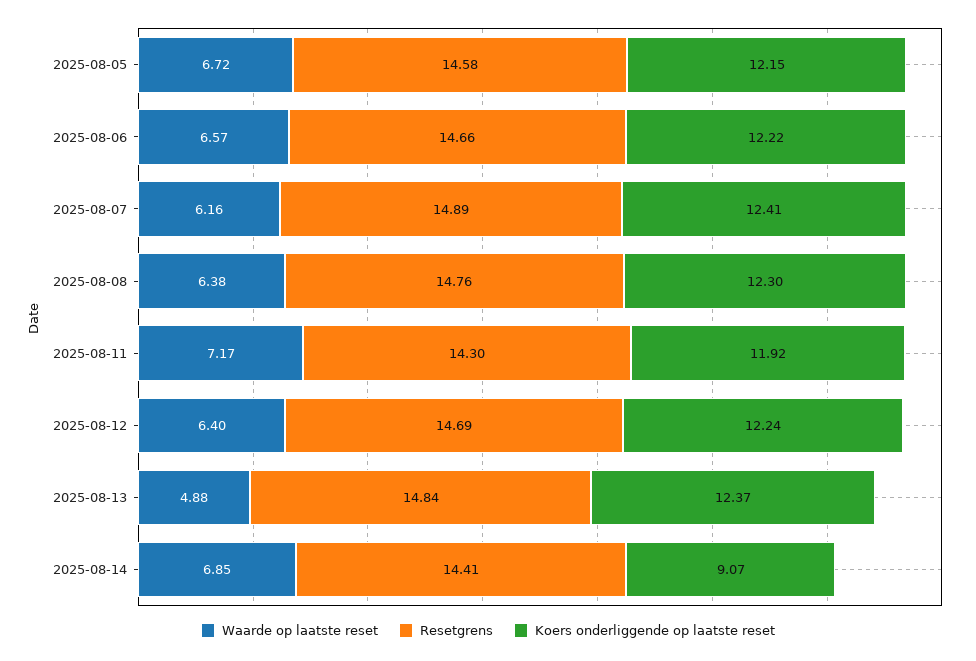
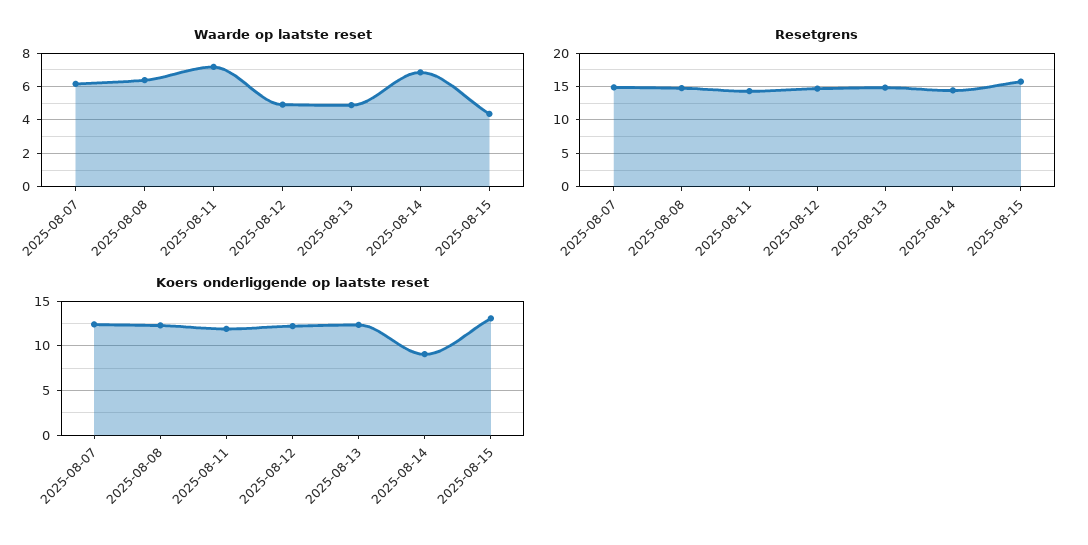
Waarde op laatste reset, 2025-08-05: 6.72 -> none
Resetgrens, 2025-08-05: 14.58 -> none
Koers onderliggende op laatste reset, 2025-08-05: 12.15 -> none
Waarde op laatste reset, 2025-08-06: 6.57 -> none
Resetgrens, 2025-08-06: 14.66 -> none
Koers onderliggende op laatste reset, 2025-08-06: 12.22 -> none
Waarde op laatste reset, 2025-08-12: 6.4 -> 5
Waarde op laatste reset, 2025-08-15: none -> 4.5
Resetgrens, 2025-08-15: none -> 16
Koers onderliggende op laatste reset, 2025-08-15: none -> 13

